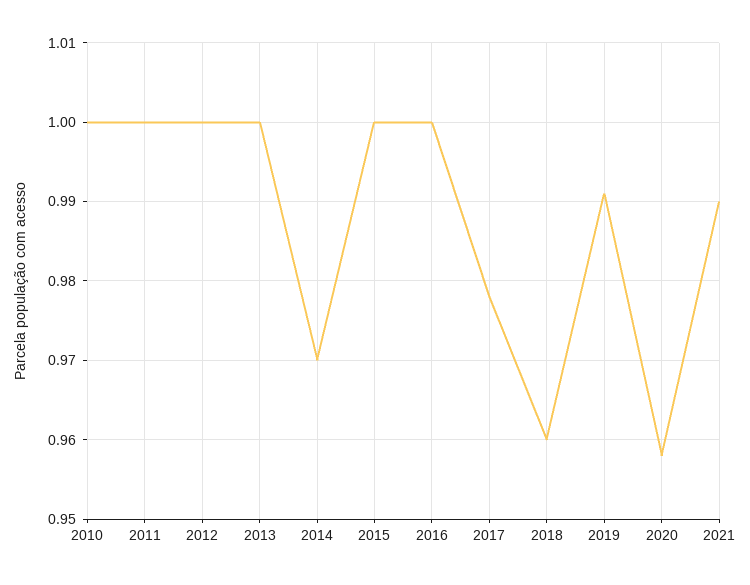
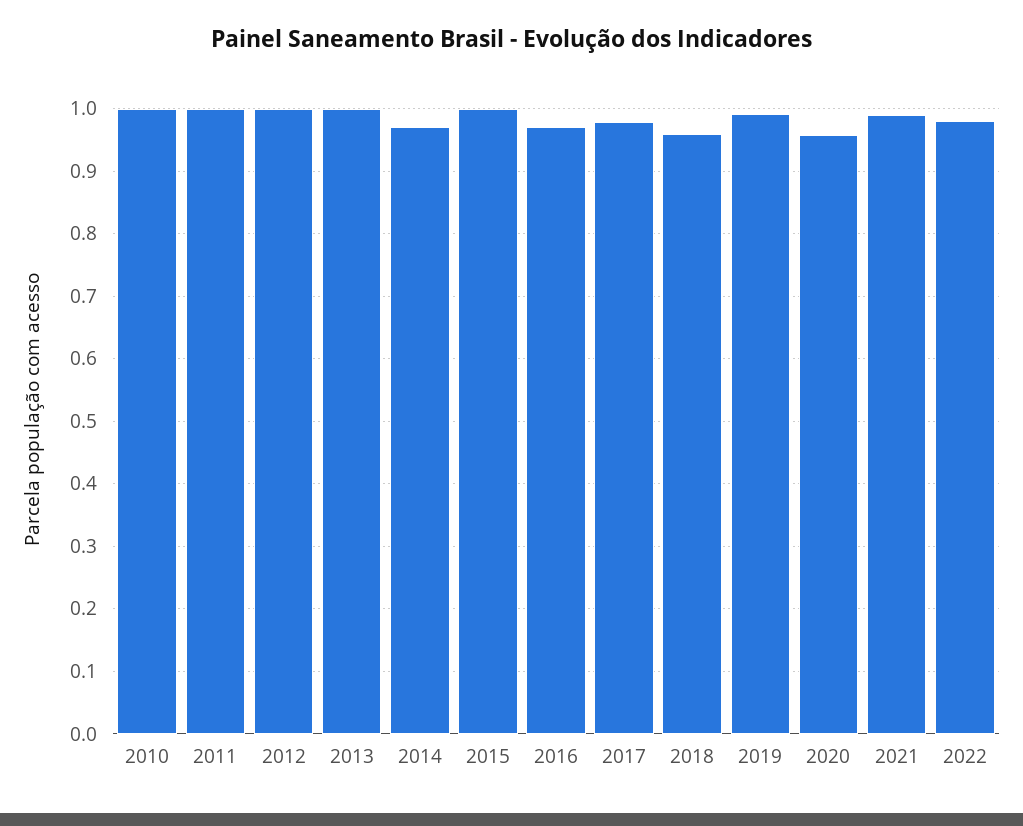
2016: 1 -> 0.97
2022: none -> 0.98

